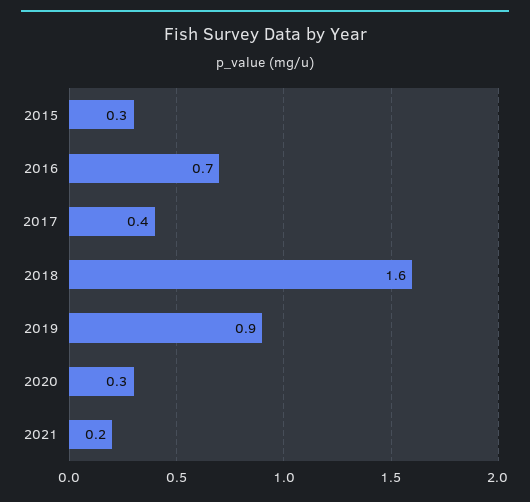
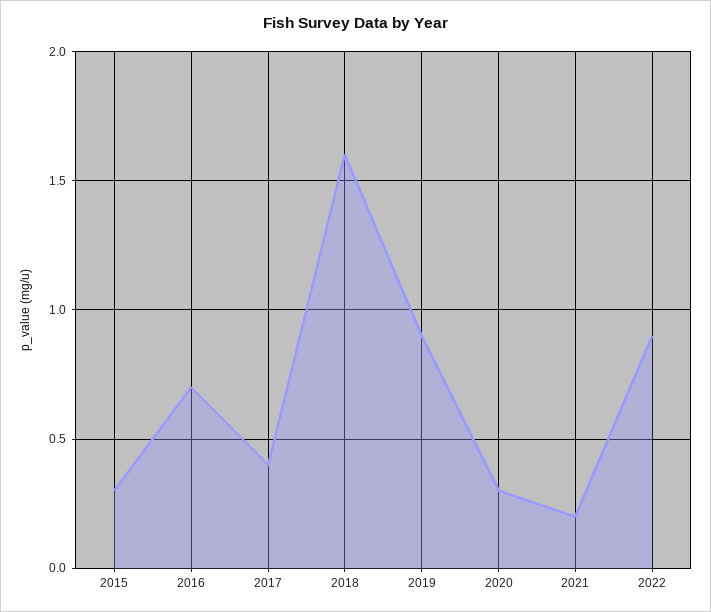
2022: none -> 0.9

